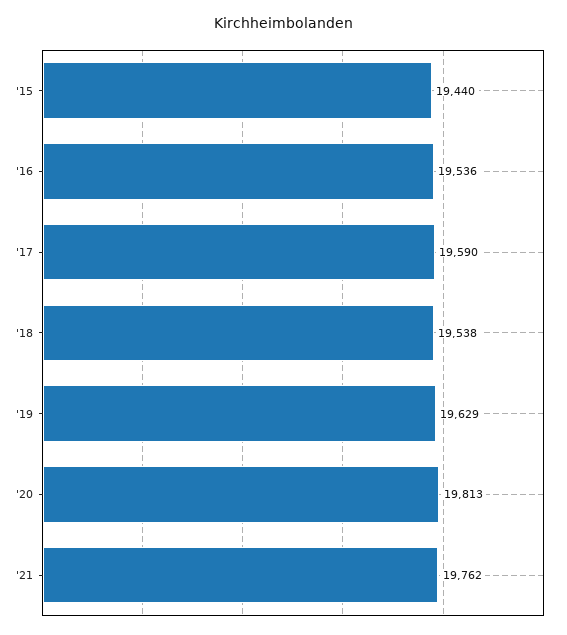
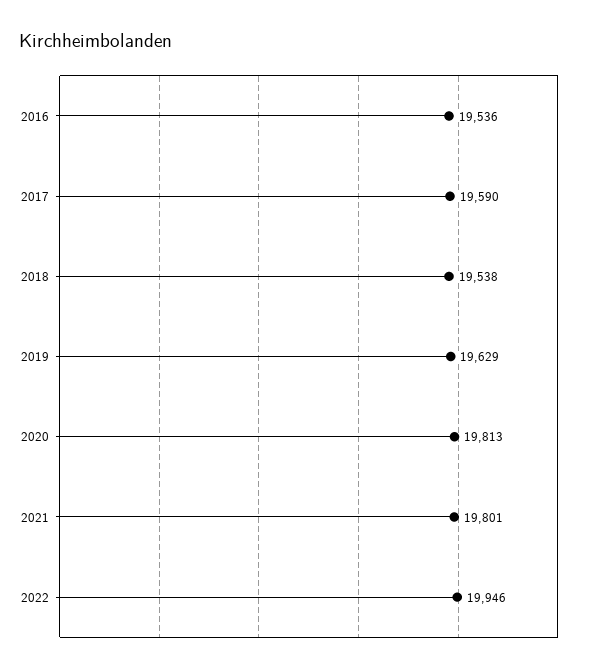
'15: 19440 -> none
'21: 19762 -> 19801
2022: none -> 19946

